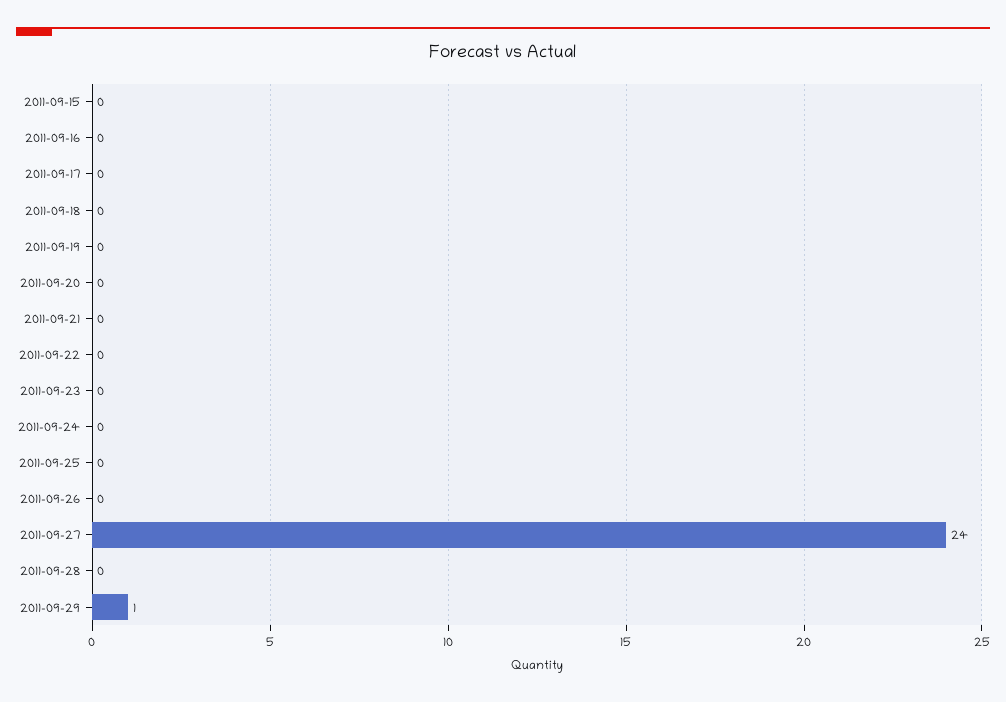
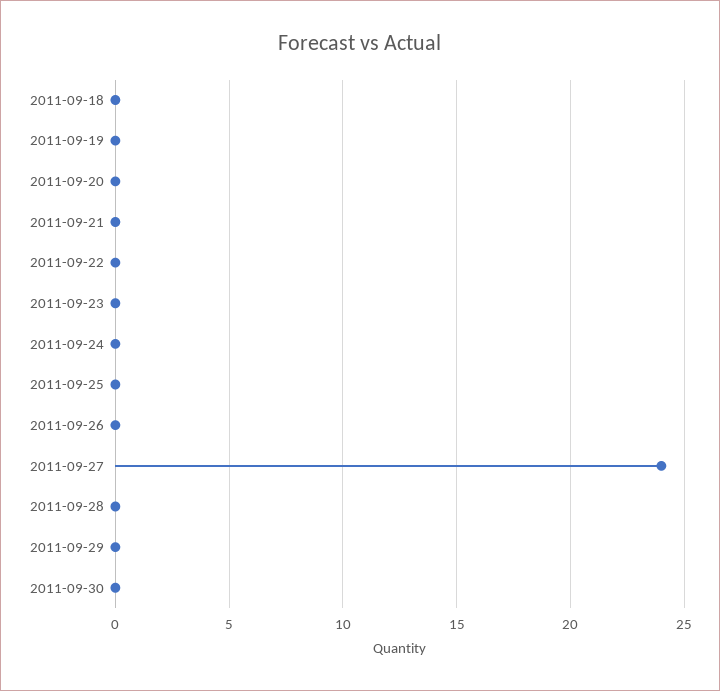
2011-09-15: 0 -> none
2011-09-16: 0 -> none
2011-09-17: 0 -> none
2011-09-29: 1 -> 0
2011-09-30: none -> 0

